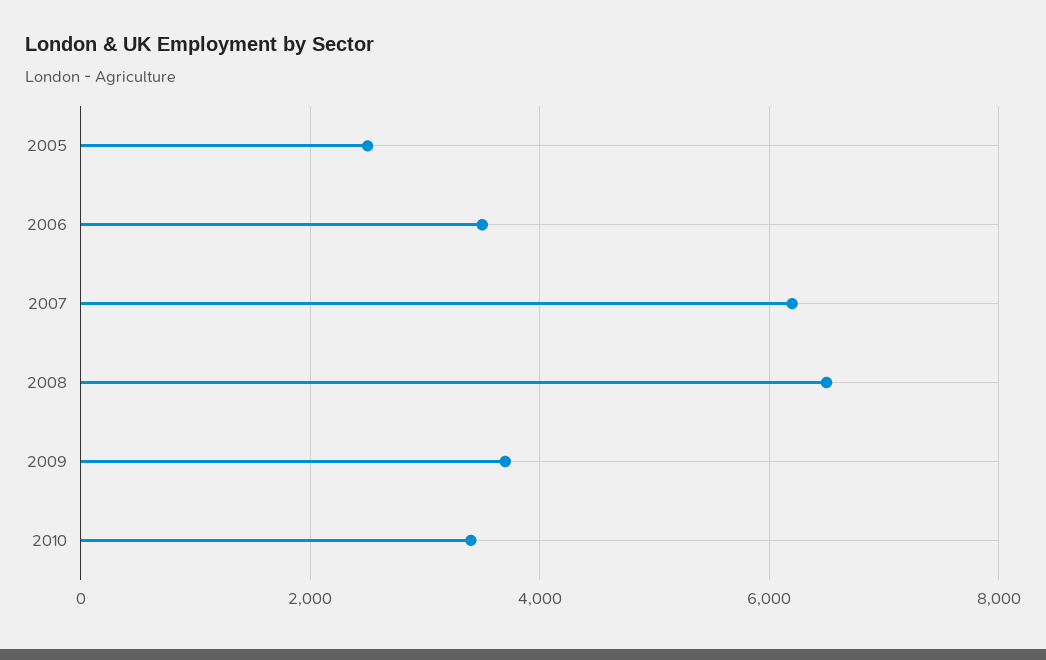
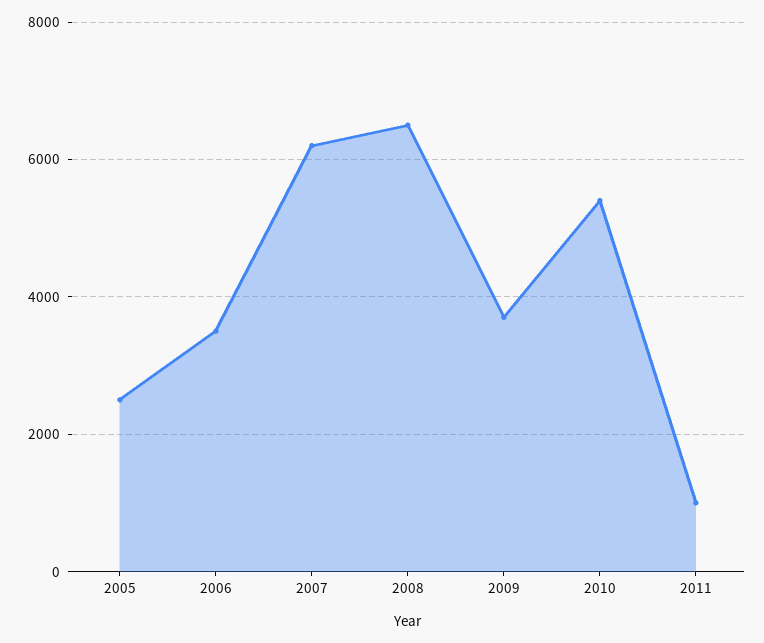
2010: 3400 -> 5400
2011: none -> 1000

